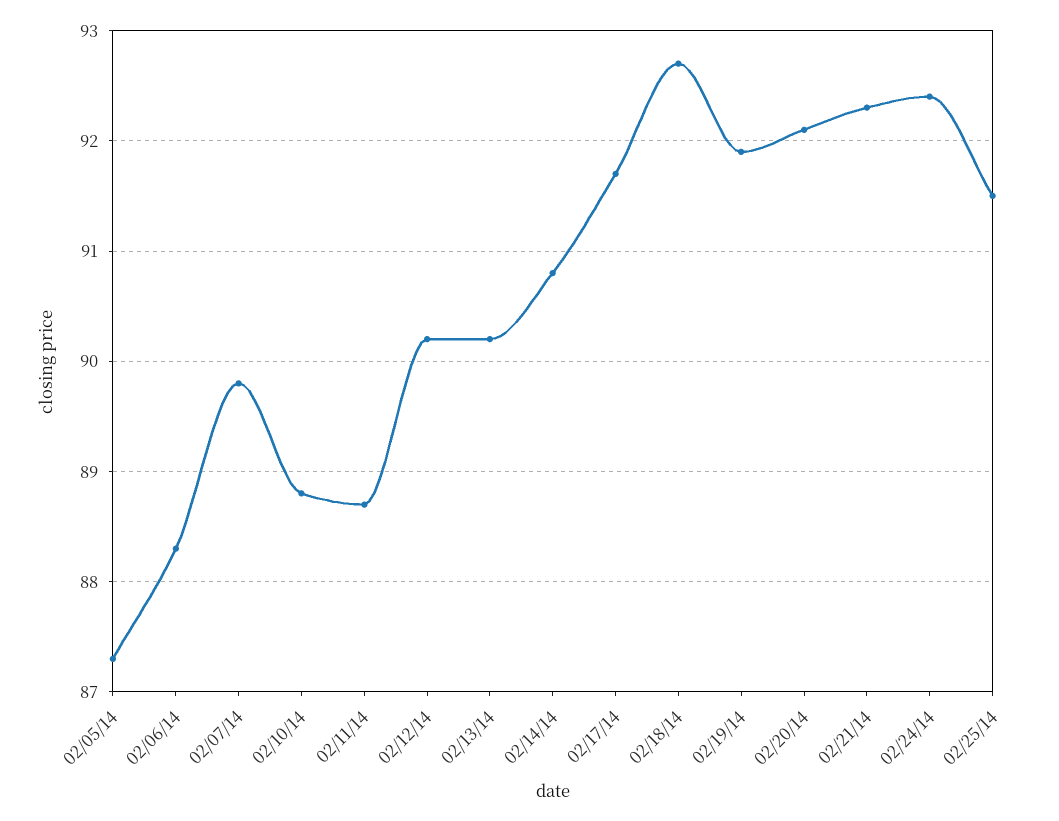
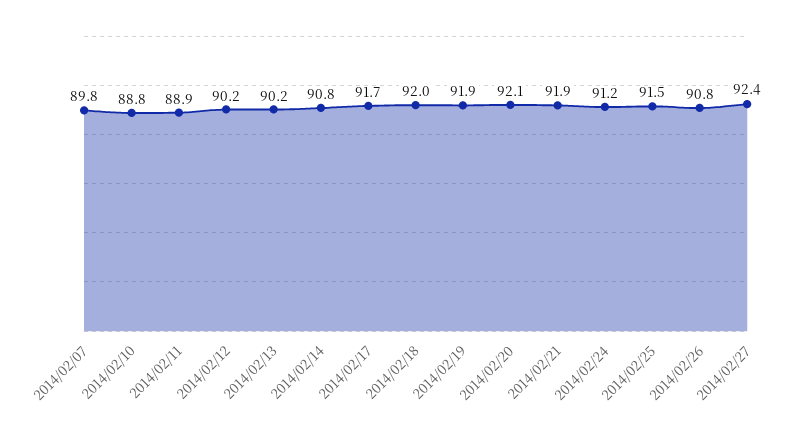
02/05/14: 87.3 -> none
02/06/14: 88.3 -> none
02/11/14: 88.7 -> 88.9
02/18/14: 92.7 -> 92
02/21/14: 92.3 -> 91.9
02/24/14: 92.4 -> 91.2
2014/02/26: none -> 90.8
2014/02/27: none -> 92.4

